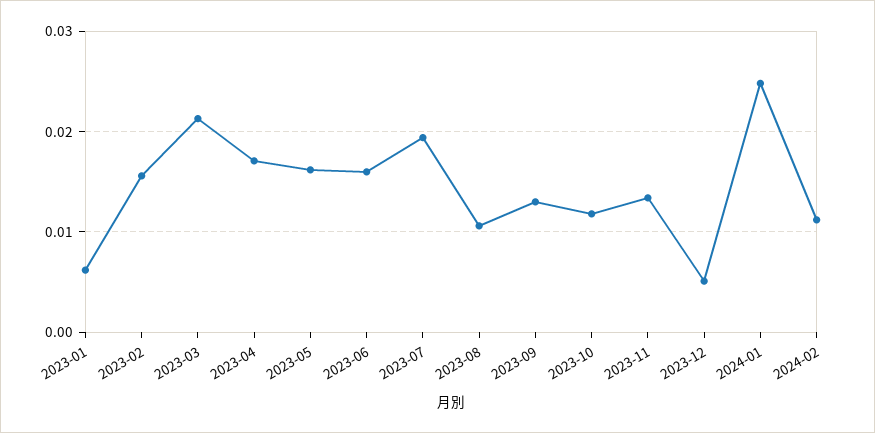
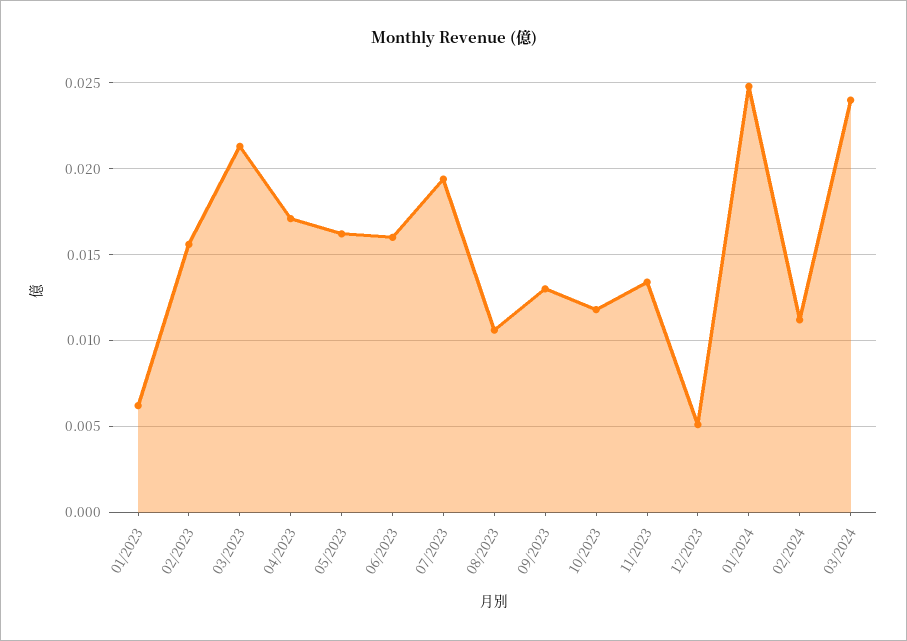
03/2024: none -> 0.024

